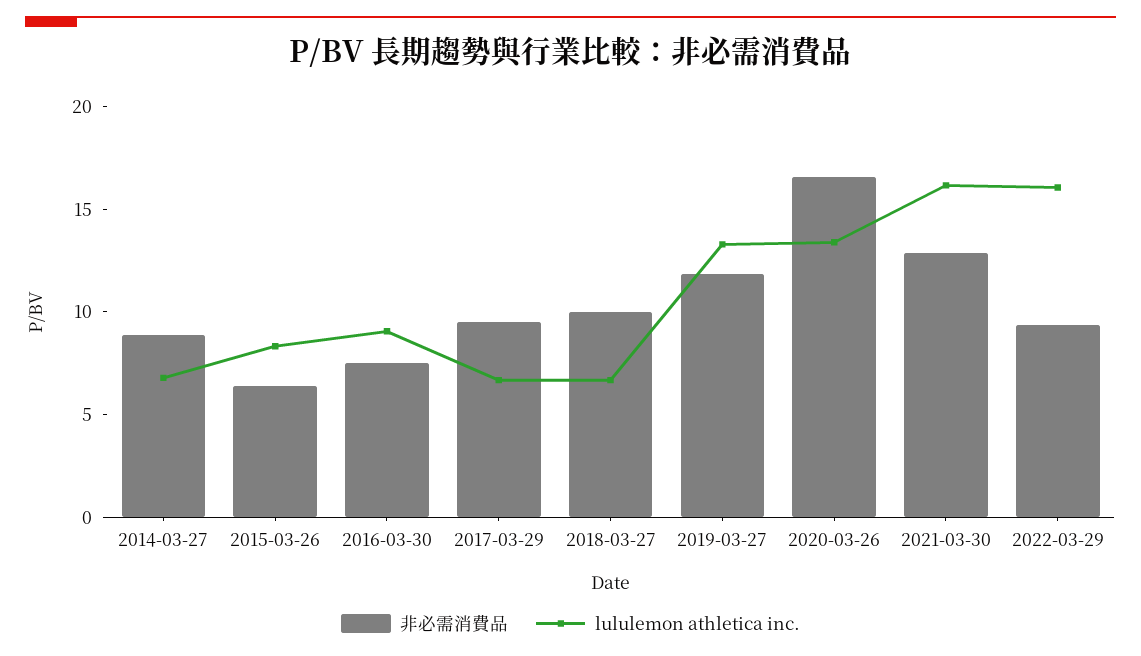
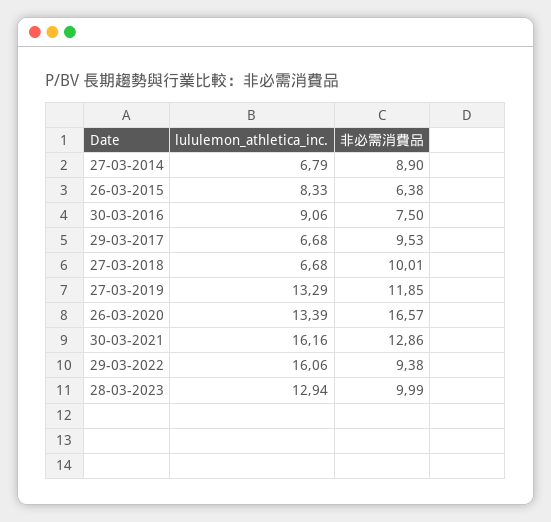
lululemon athletica inc., 28-03-2023: none -> 12.94
非必需消費品, 28-03-2023: none -> 9.99

